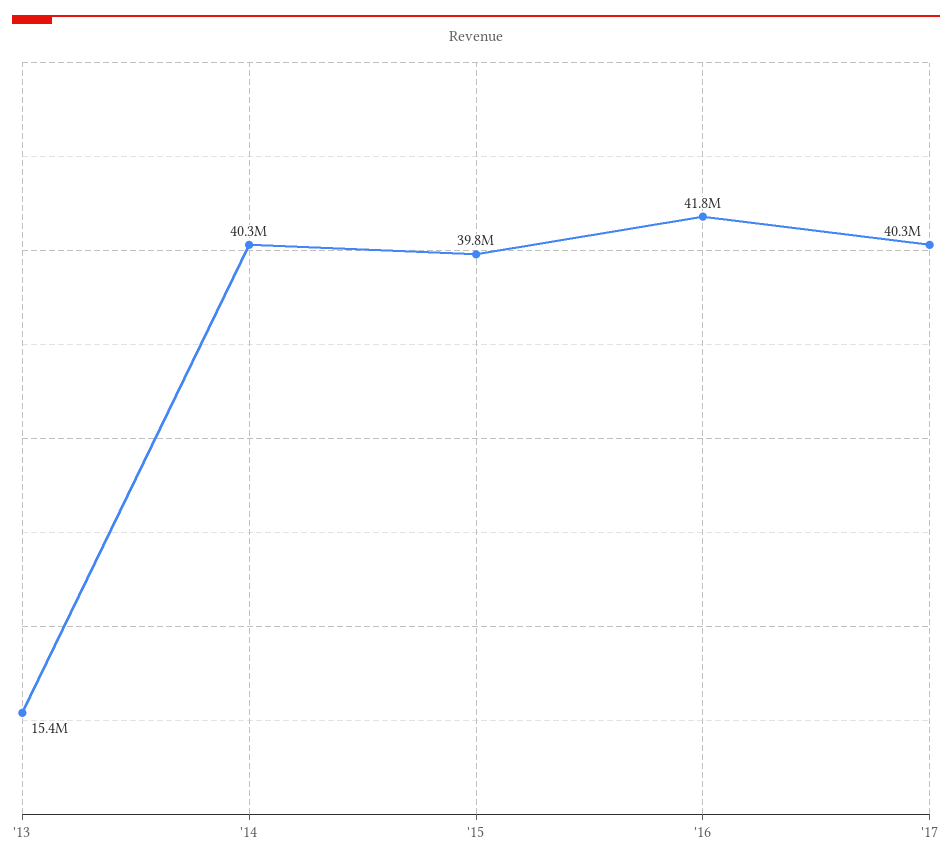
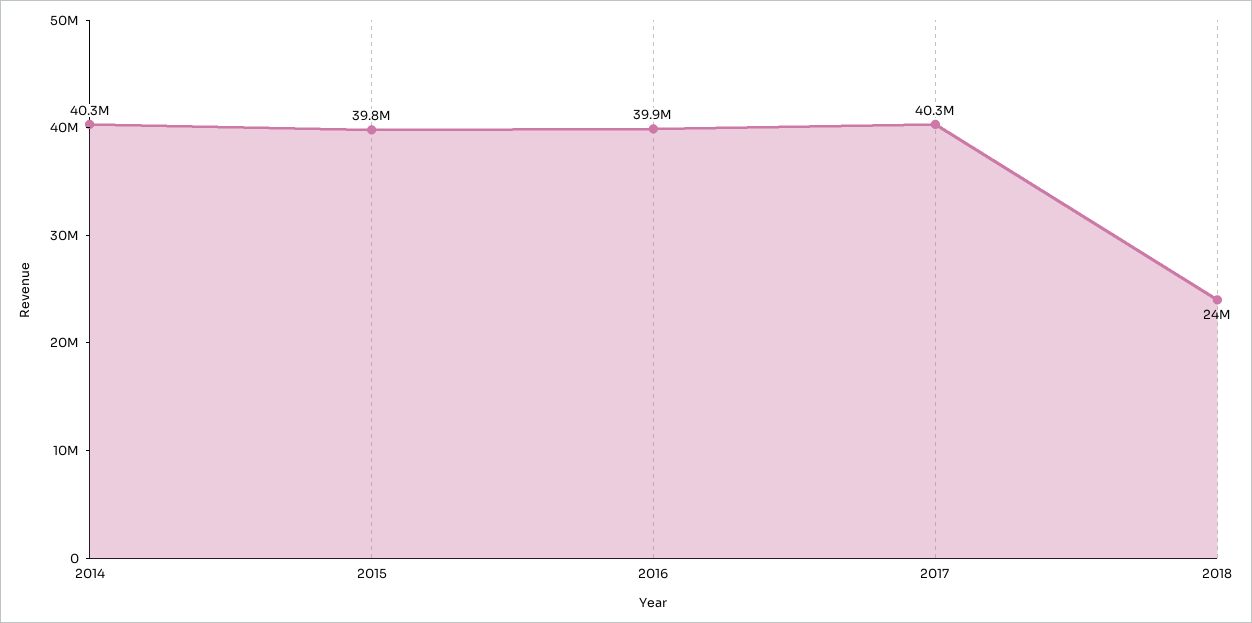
'13: 15400000 -> none
'16: 41800000 -> 39900000
2018: none -> 24000000

